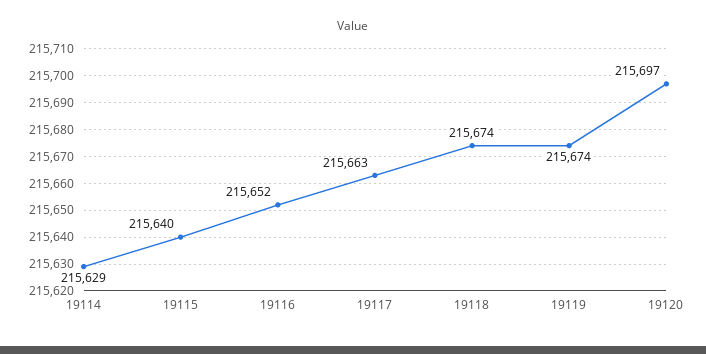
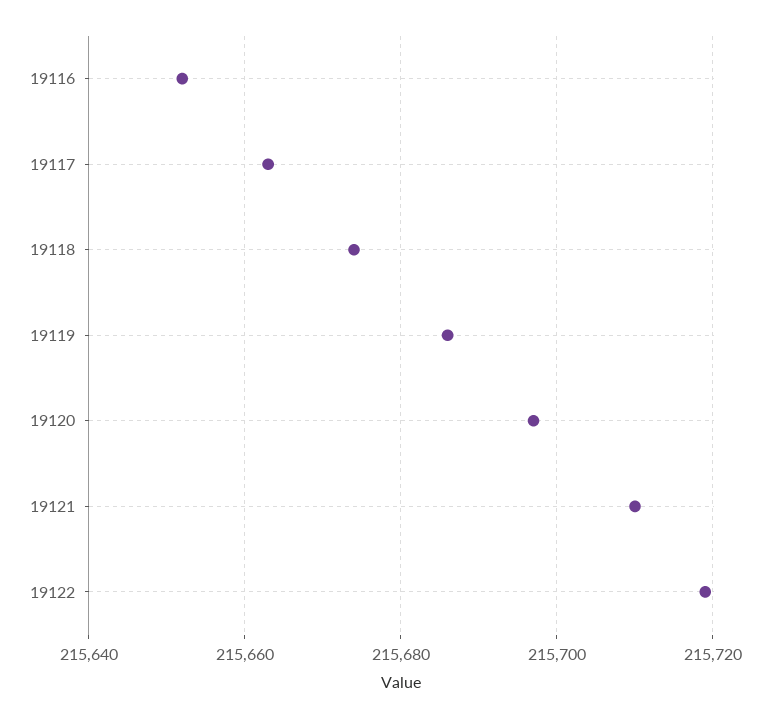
19114: 215629 -> none
19115: 215640 -> none
19119: 215674 -> 215685
19121: none -> 215710
19122: none -> 215720

